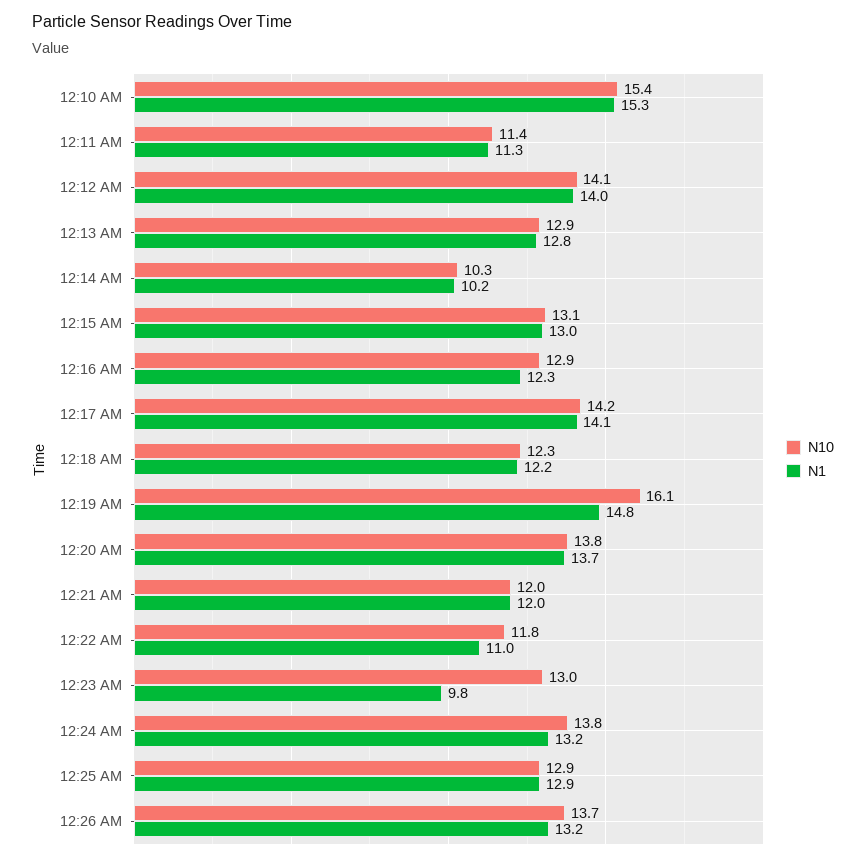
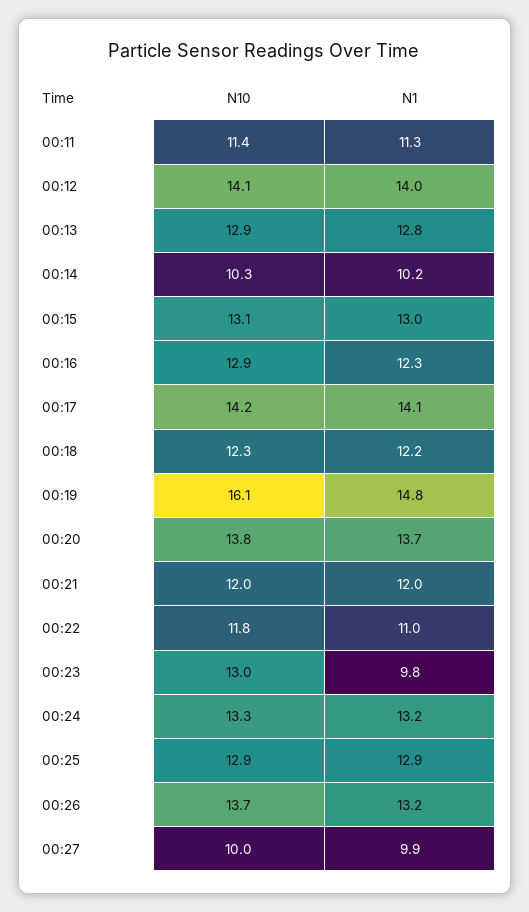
N10, 12:10 AM: 15.4 -> none
N1, 12:10 AM: 15.3 -> none
N10, 12:24 AM: 13.8 -> 13.3
N10, 00:27: none -> 10
N1, 00:27: none -> 9.9

